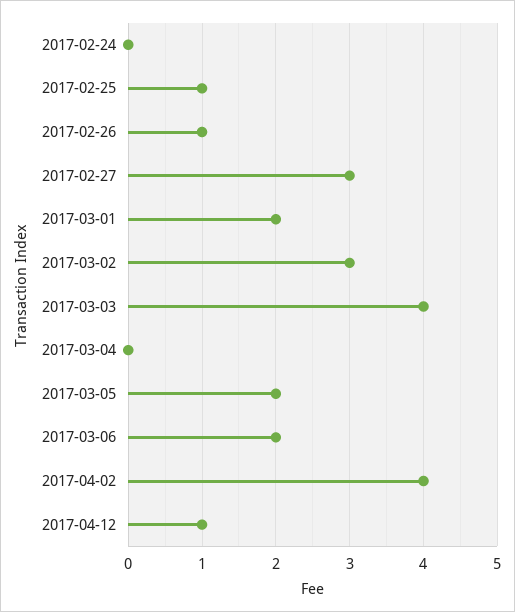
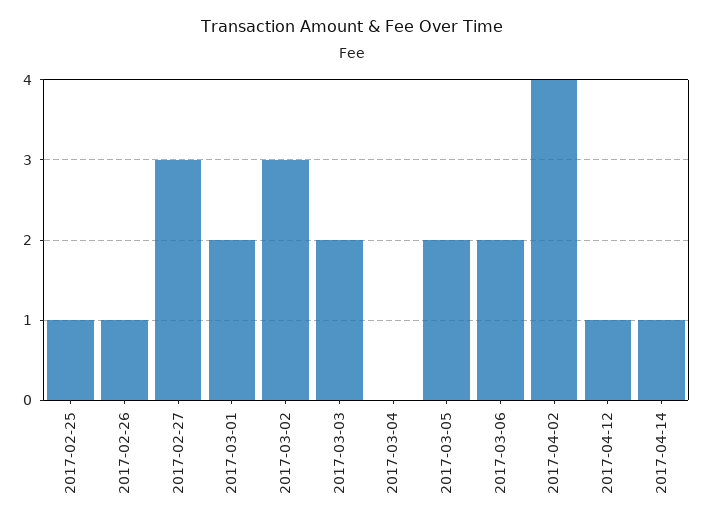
2017-02-24: 0 -> none
2017-03-03: 4 -> 2
2017-04-14: none -> 1

